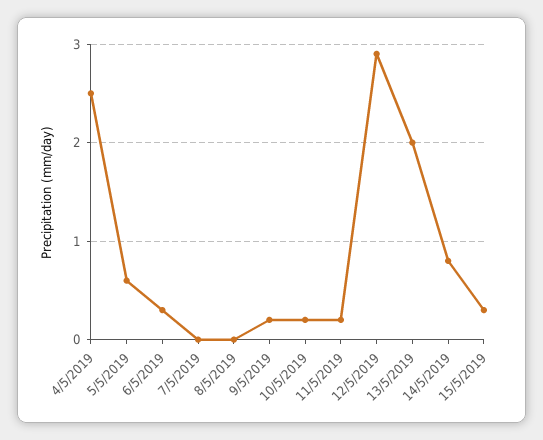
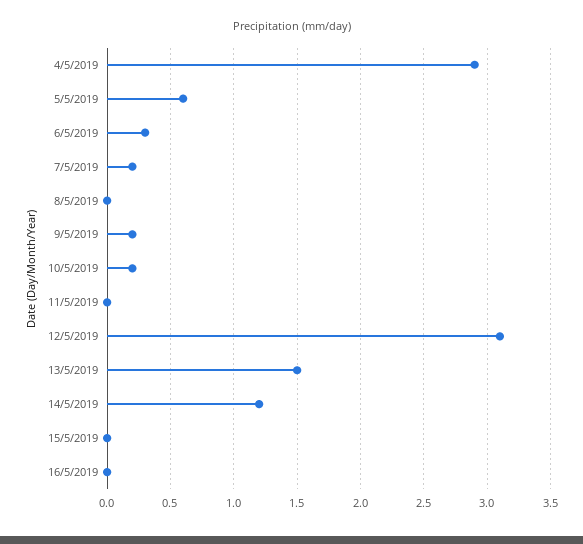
4/5/2019: 2.5 -> 2.9
7/5/2019: 0 -> 0.2
11/5/2019: 0.2 -> 0
12/5/2019: 2.9 -> 3.1
13/5/2019: 2 -> 1.5
14/5/2019: 0.8 -> 1.2
15/5/2019: 0.3 -> 0
16/5/2019: none -> 0

